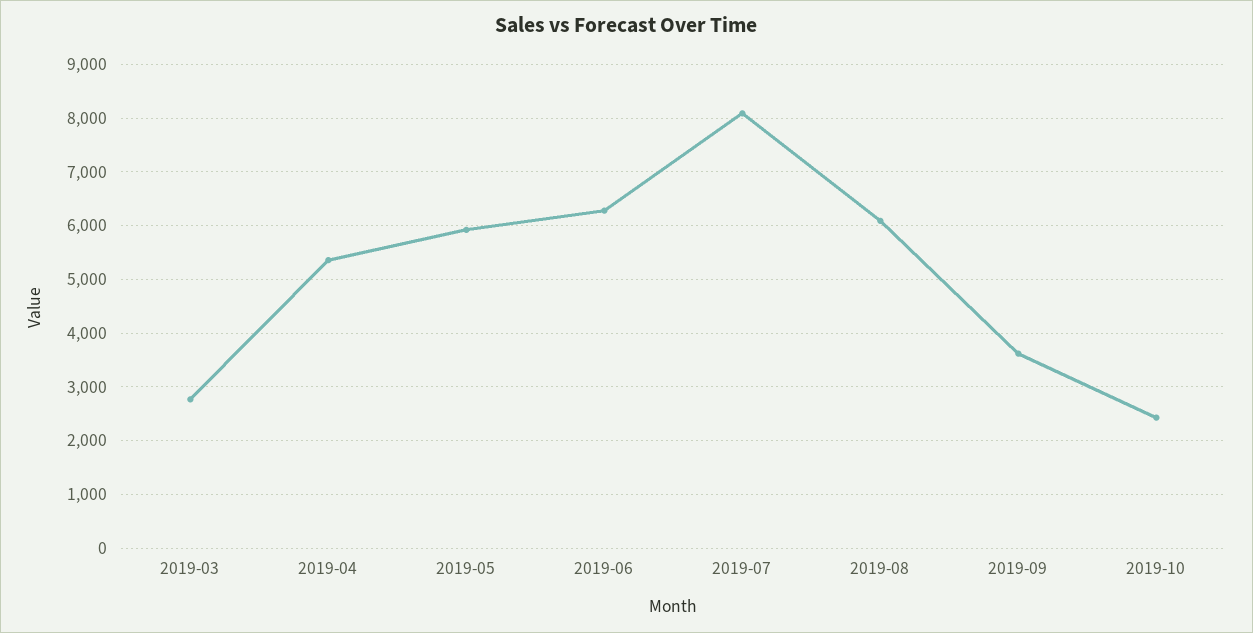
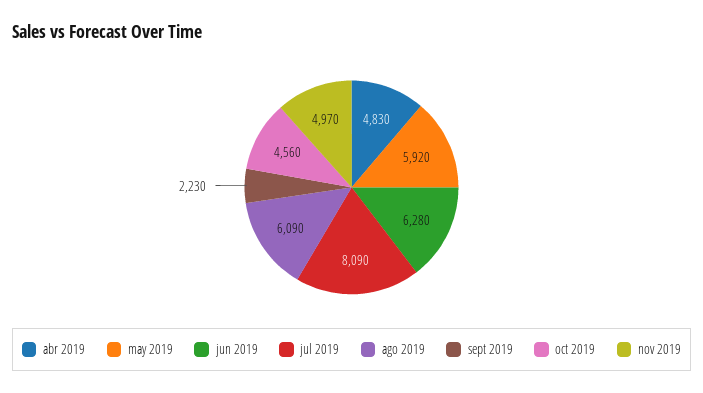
2019-03: 2800 -> none
2019-04: 5400 -> 4830
2019-09: 3600 -> 2230
2019-10: 2400 -> 4560
nov 2019: none -> 4970

